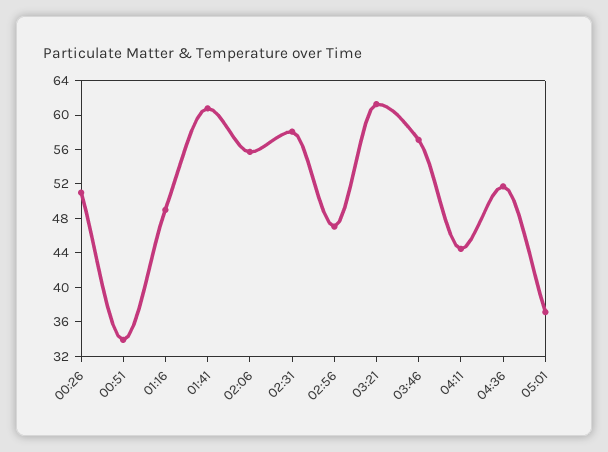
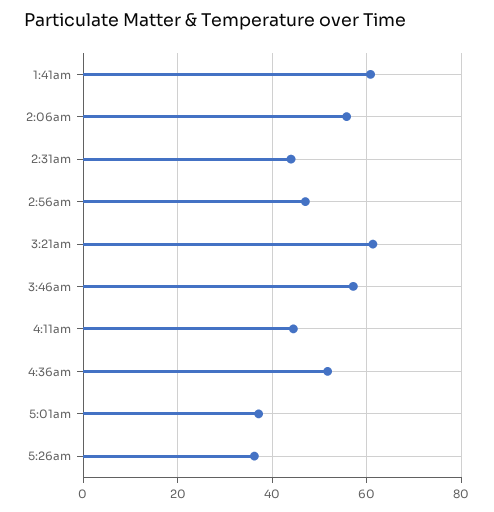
00:26: 51 -> none
00:51: 34 -> none
01:16: 49 -> none
02:31: 58 -> 44
5:26am: none -> 36

